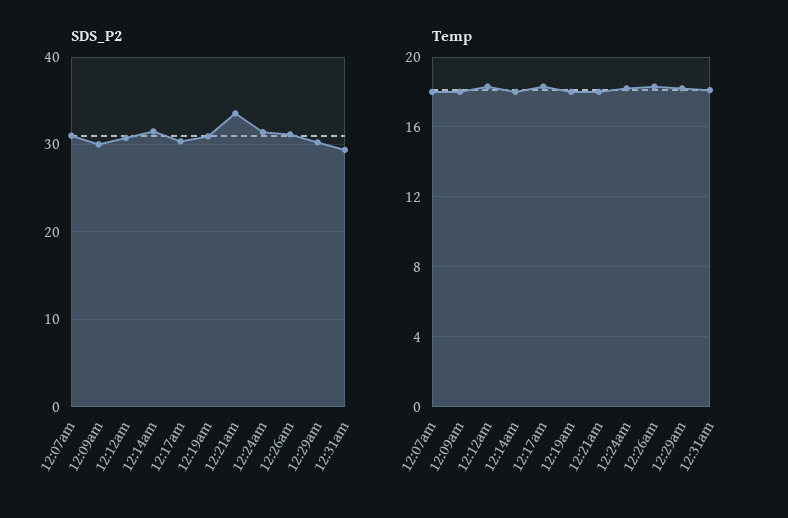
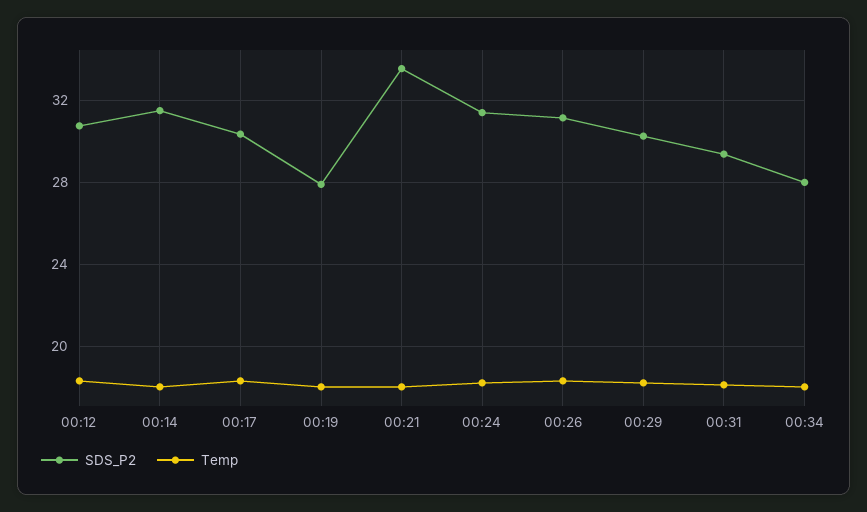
SDS_P2, 12:07am: 31 -> none
SDS_P2, 12:09am: 30 -> none
SDS_P2, 12:19am: 31 -> 28
Temp, 12:07am: 18 -> none
Temp, 12:09am: 18 -> none
SDS_P2, 00:34: none -> 28
Temp, 00:34: none -> 18

